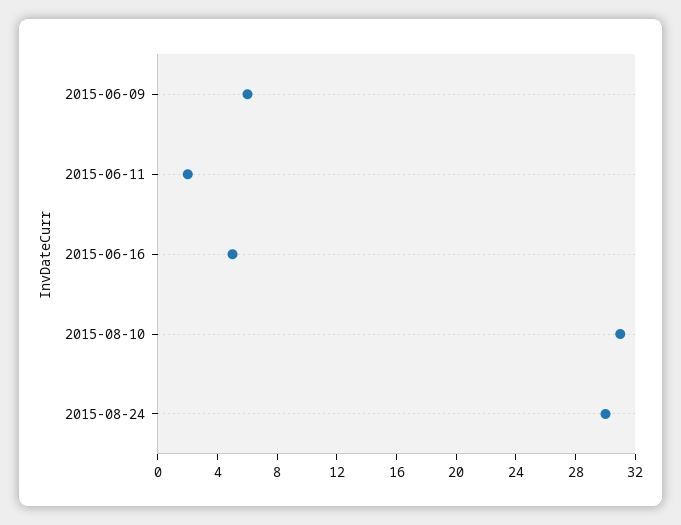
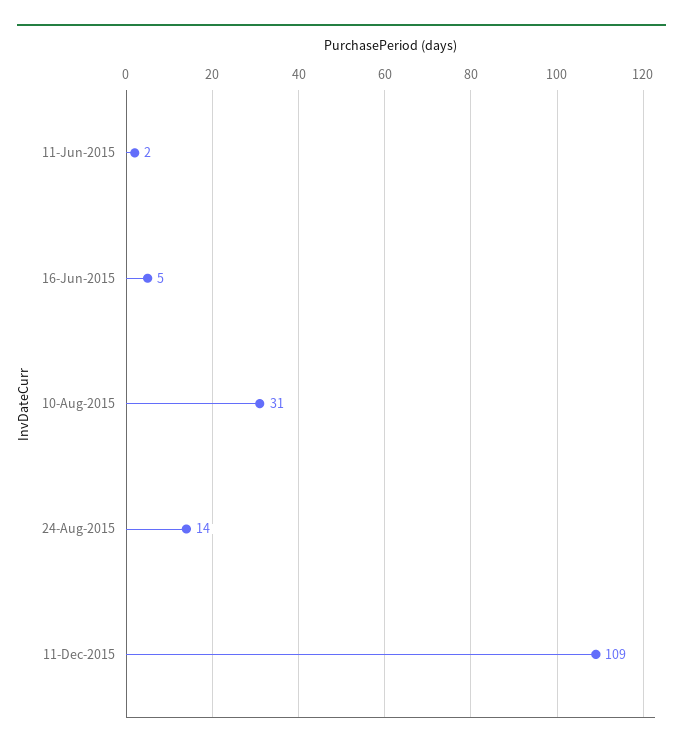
2015-06-09: 6 -> none
2015-08-24: 30 -> 14
11-Dec-2015: none -> 109

